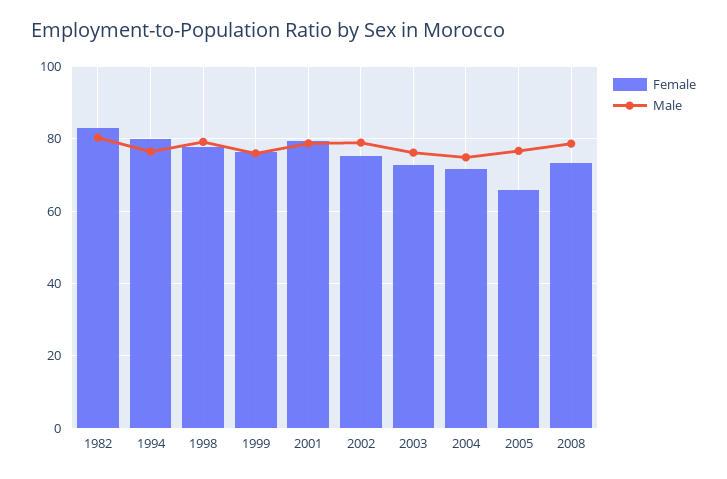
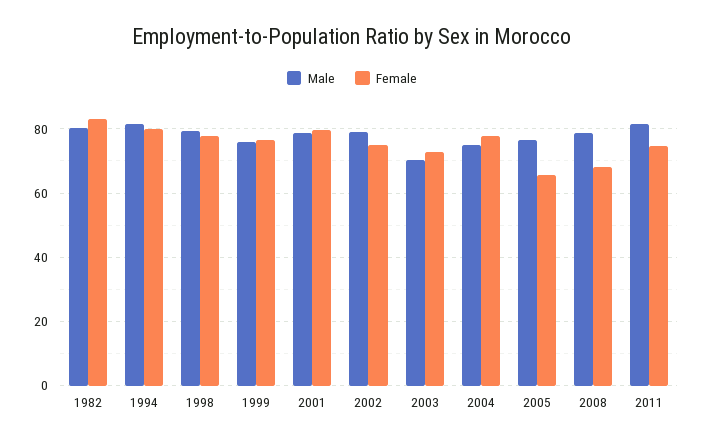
Male, 1994: 76 -> 82
Male, 2003: 76 -> 70
Female, 2004: 72 -> 78
Female, 2008: 74 -> 68
Male, 2011: none -> 82
Female, 2011: none -> 74

